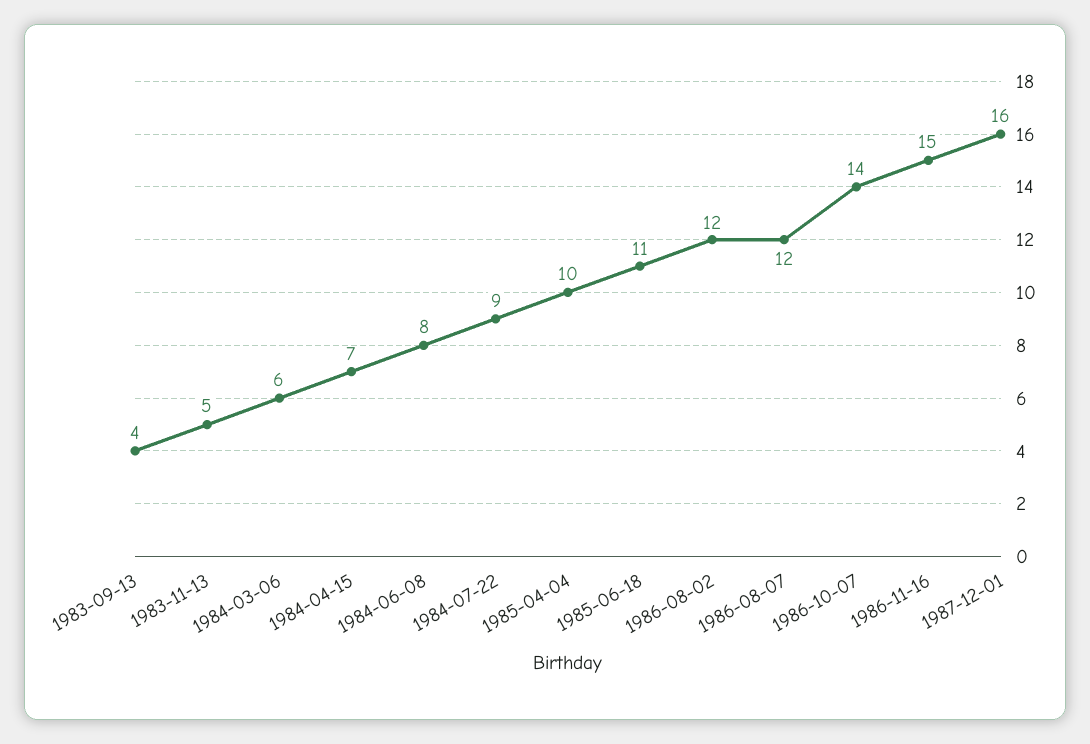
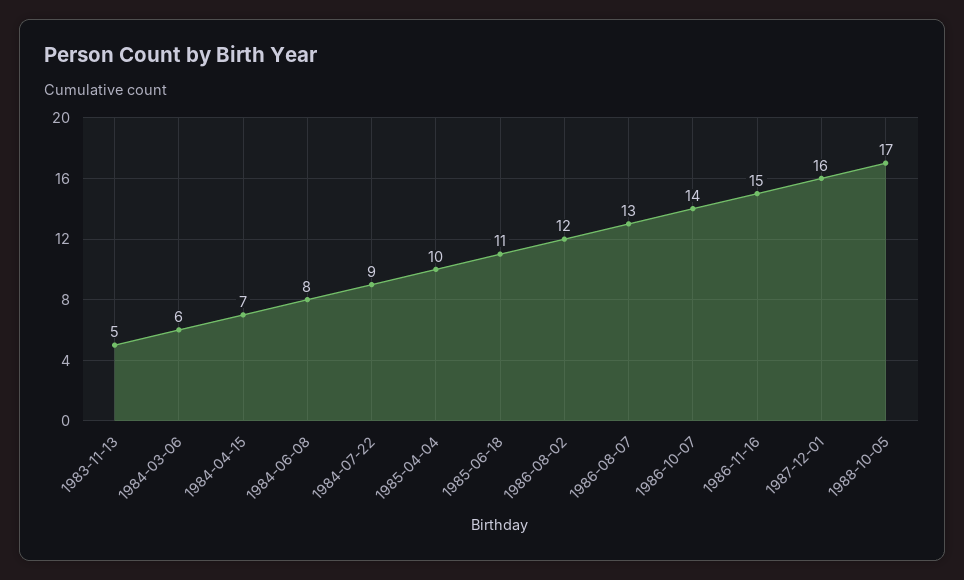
1983-09-13: 4 -> none
1986-08-07: 12 -> 13
1988-10-05: none -> 17

